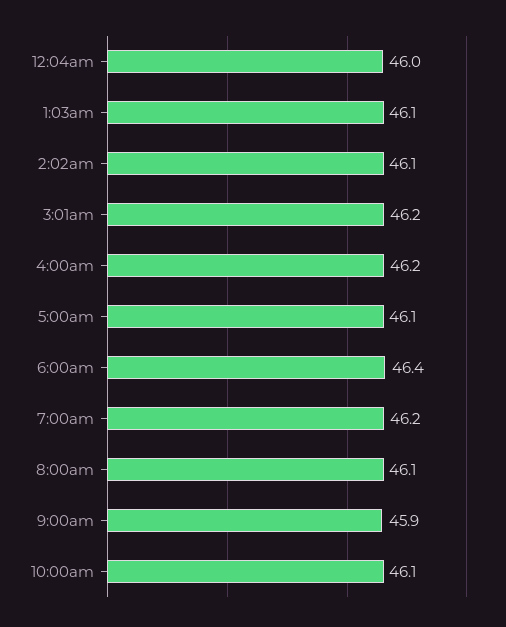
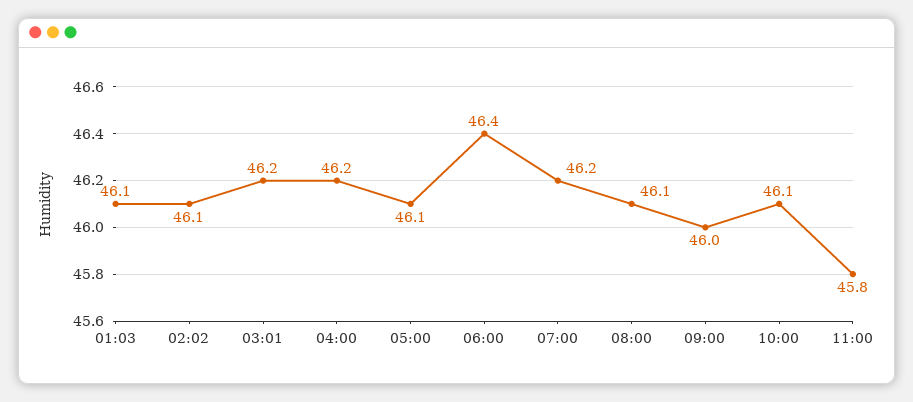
12:04am: 46 -> none
9:00am: 45.9 -> 46
11:00: none -> 45.8

